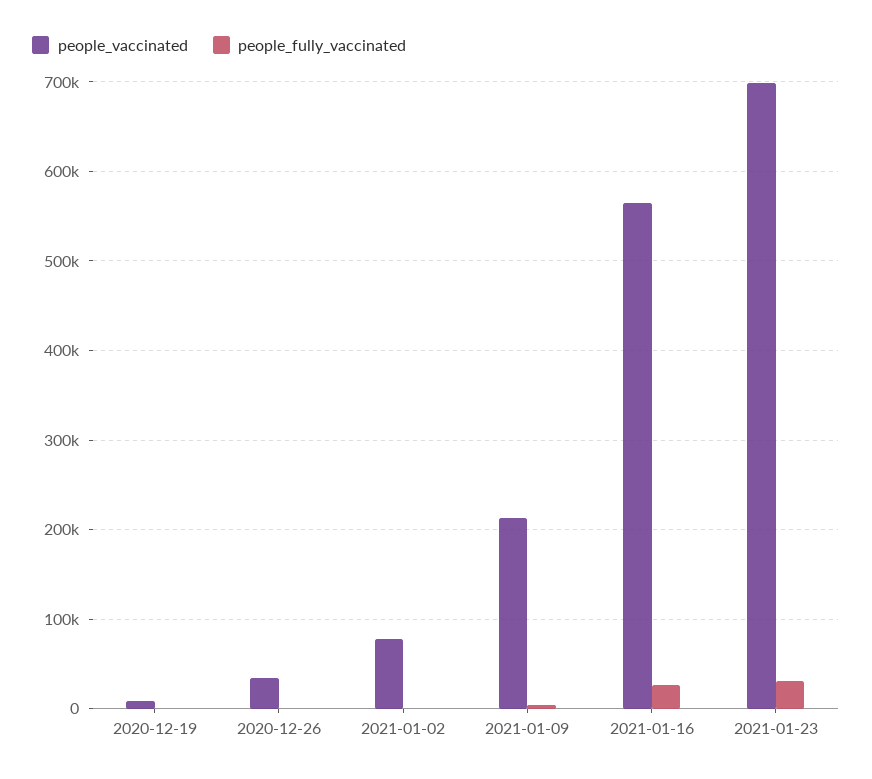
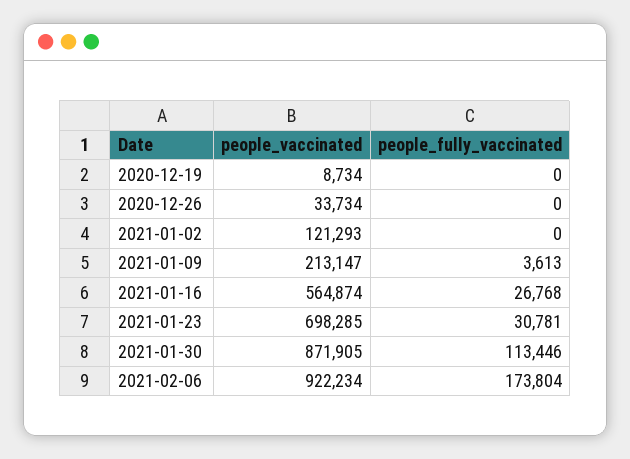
people_vaccinated, 2021-01-02: 80000 -> 121293
people_vaccinated, 2021-01-30: none -> 871905
people_fully_vaccinated, 2021-01-30: none -> 113446
people_vaccinated, 2021-02-06: none -> 922234
people_fully_vaccinated, 2021-02-06: none -> 173804

